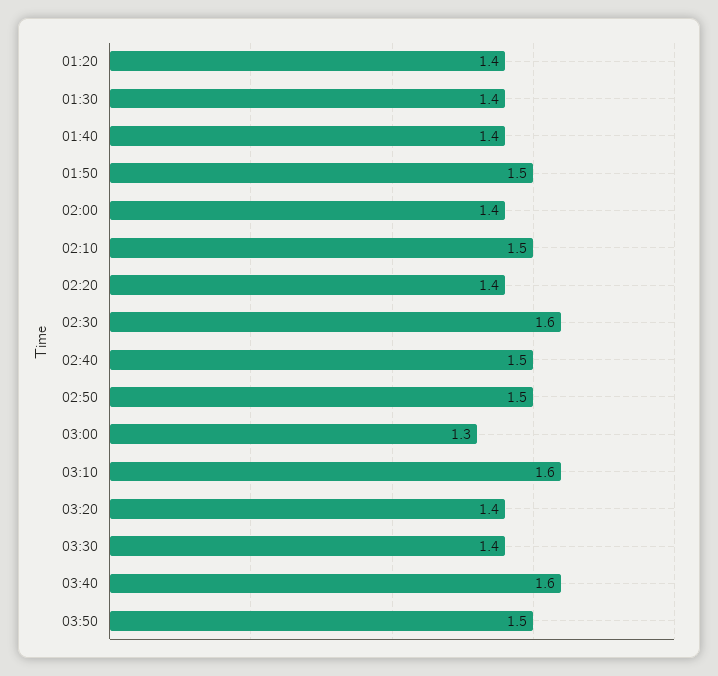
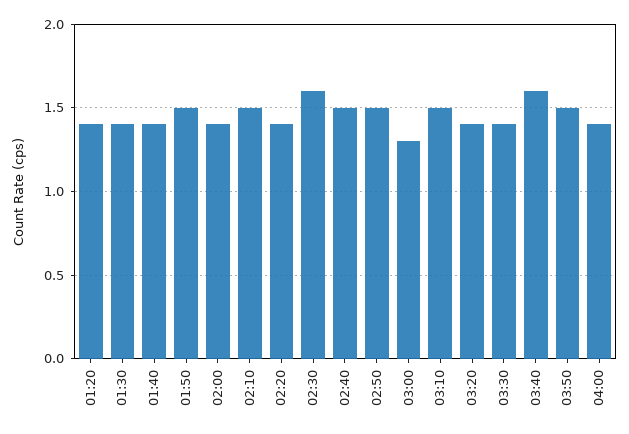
03:10: 1.6 -> 1.5
04:00: none -> 1.4

